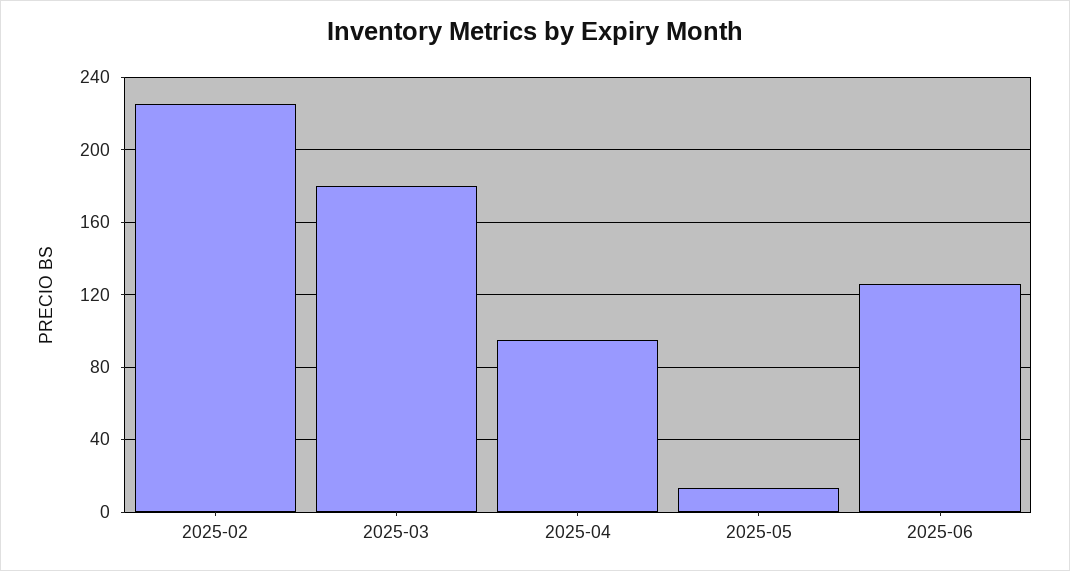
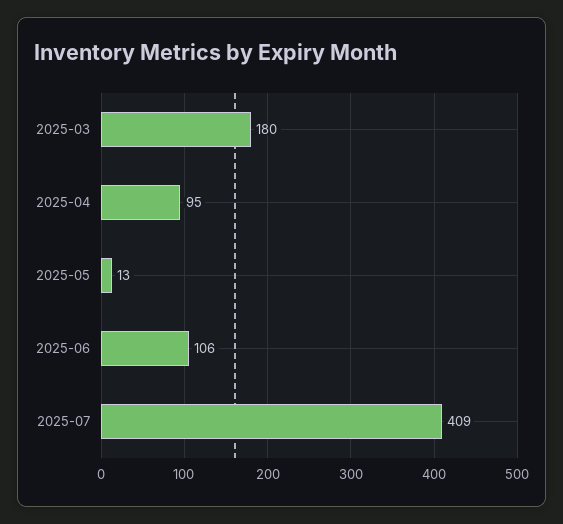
2025-02: 225 -> none
2025-06: 125 -> 106
2025-07: none -> 409

